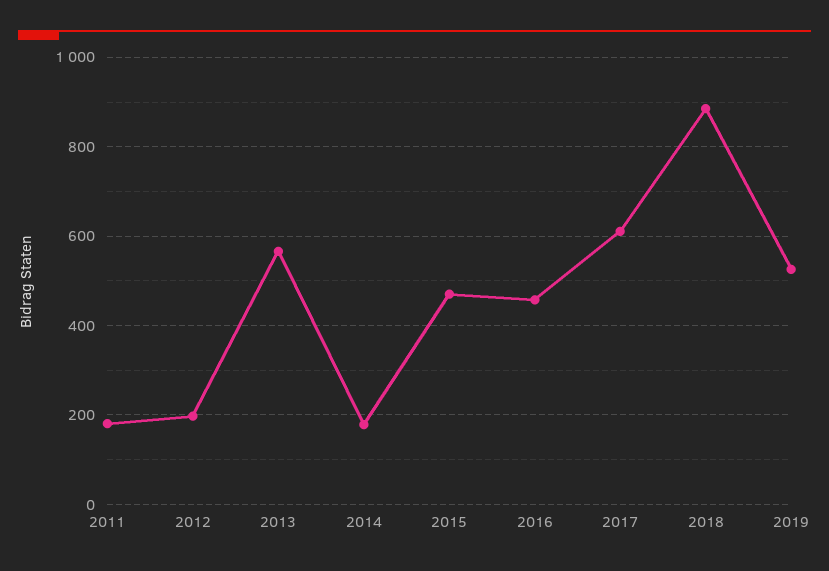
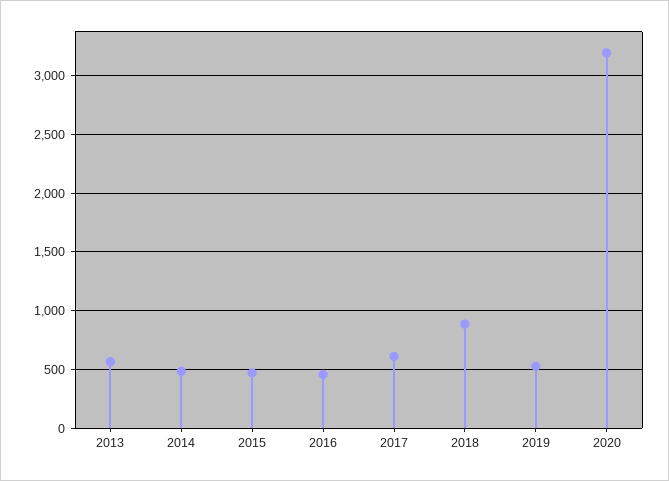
2011: 180 -> none
2012: 200 -> none
2014: 180 -> 500
2020: none -> 3200

